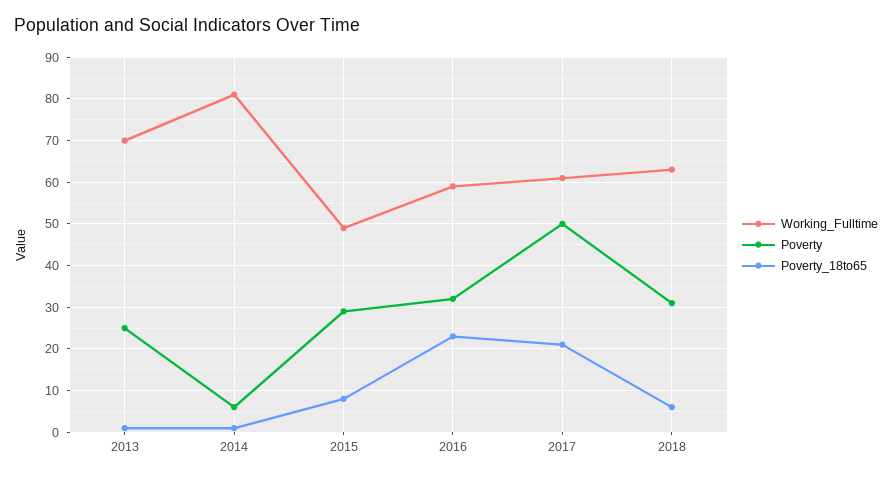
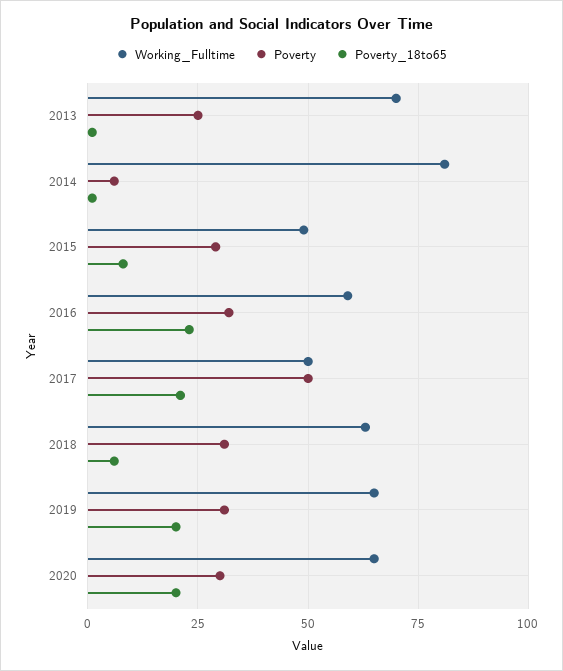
Working_Fulltime, 2017: 60 -> 50
Working_Fulltime, 2019: none -> 65
Poverty, 2019: none -> 30
Poverty_18to65, 2019: none -> 20
Working_Fulltime, 2020: none -> 65
Poverty, 2020: none -> 30
Poverty_18to65, 2020: none -> 20

